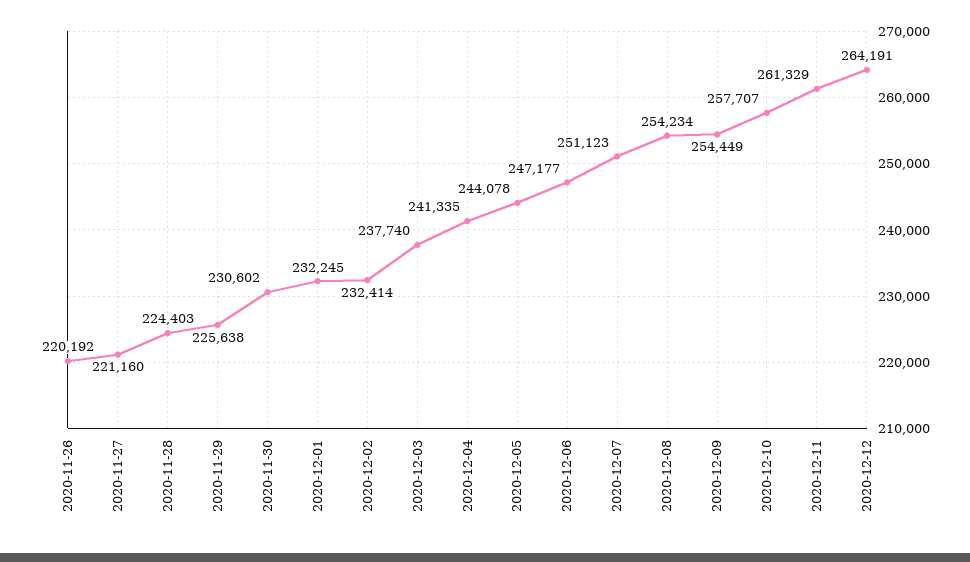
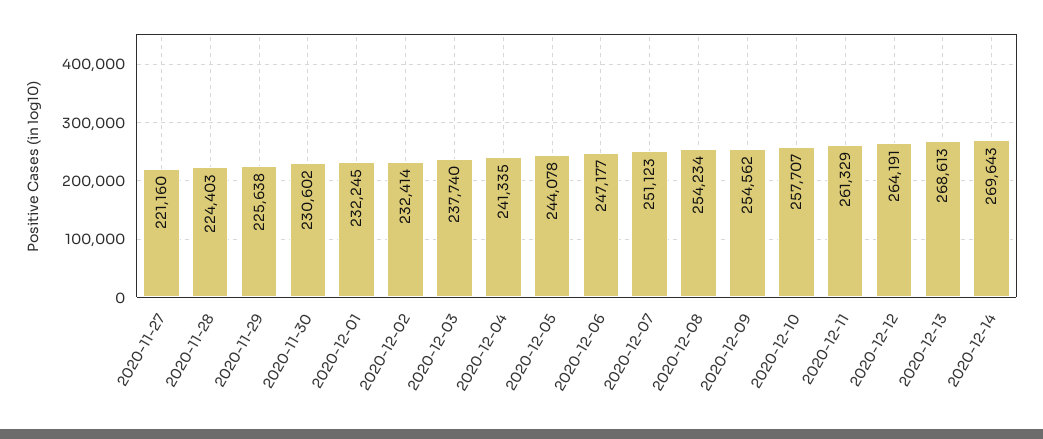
2020-11-26: 220192 -> none
2020-12-09: 254449 -> 254562
2020-12-13: none -> 268613
2020-12-14: none -> 269643

